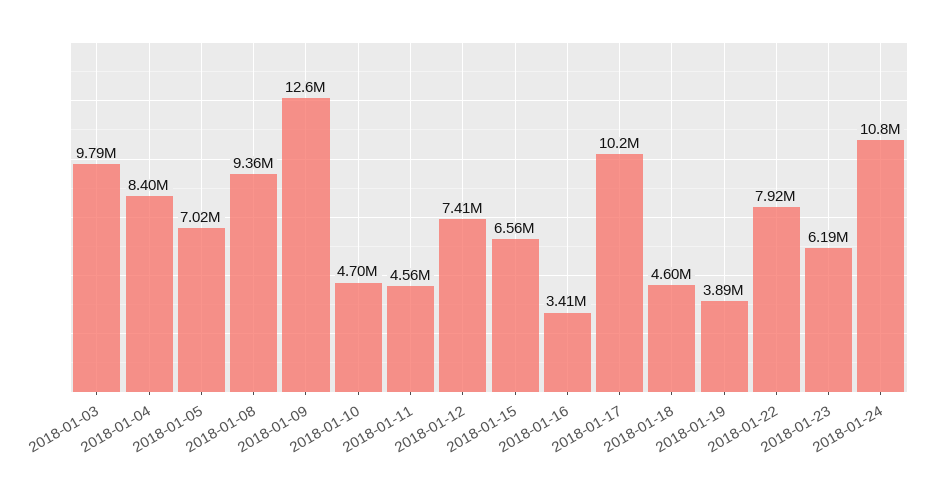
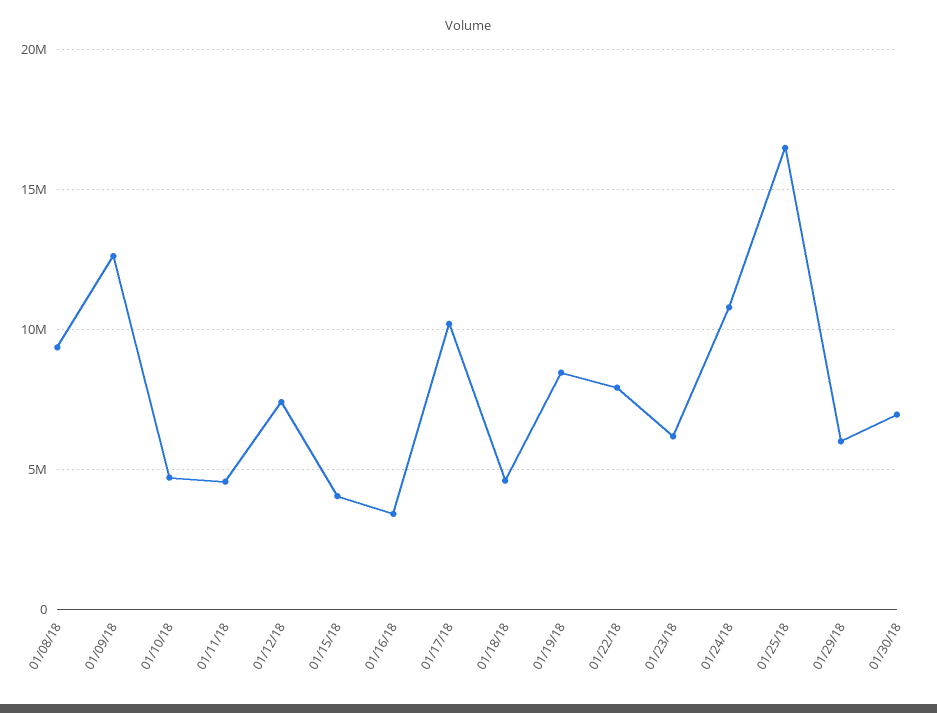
2018-01-03: 9790000 -> none
2018-01-04: 8400000 -> none
2018-01-05: 7020000 -> none
2018-01-15: 6560000 -> 4000000
2018-01-19: 3890000 -> 8500000
01/25/18: none -> 16500000
01/29/18: none -> 6000000
01/30/18: none -> 7000000

